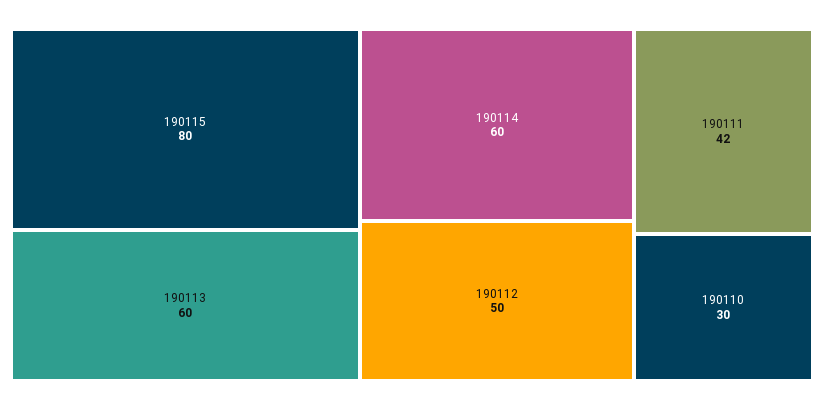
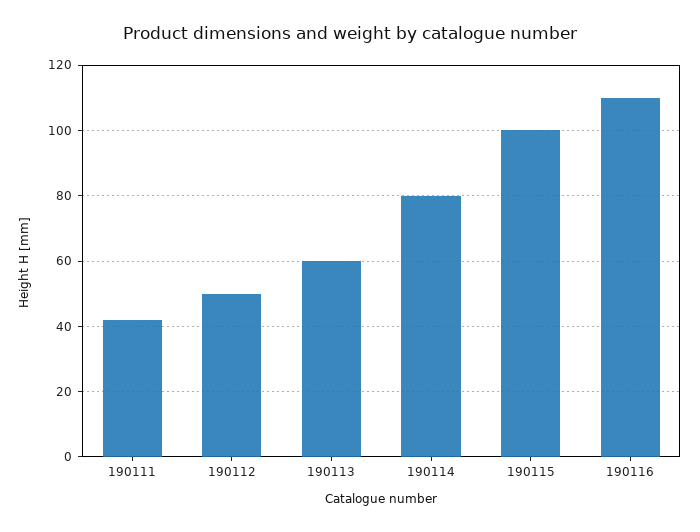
190115: 80 -> 100
190114: 60 -> 80
190110: 30 -> none
190116: none -> 110

